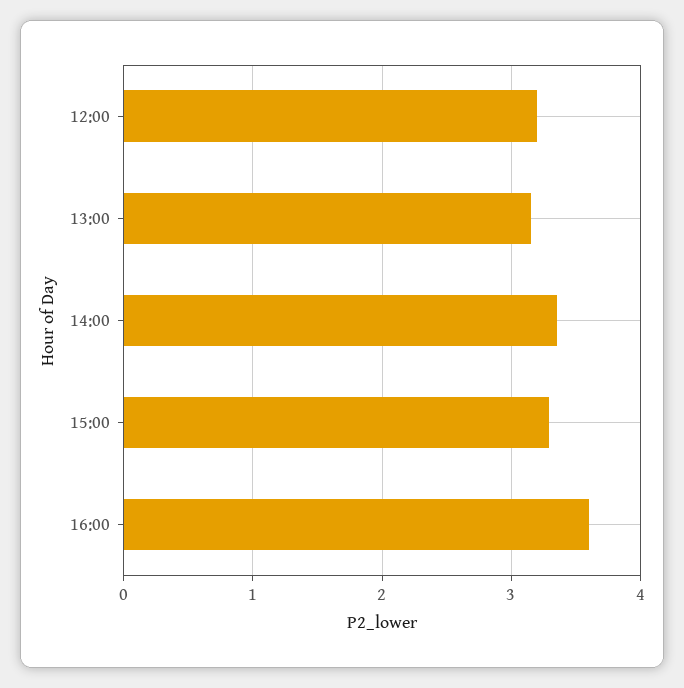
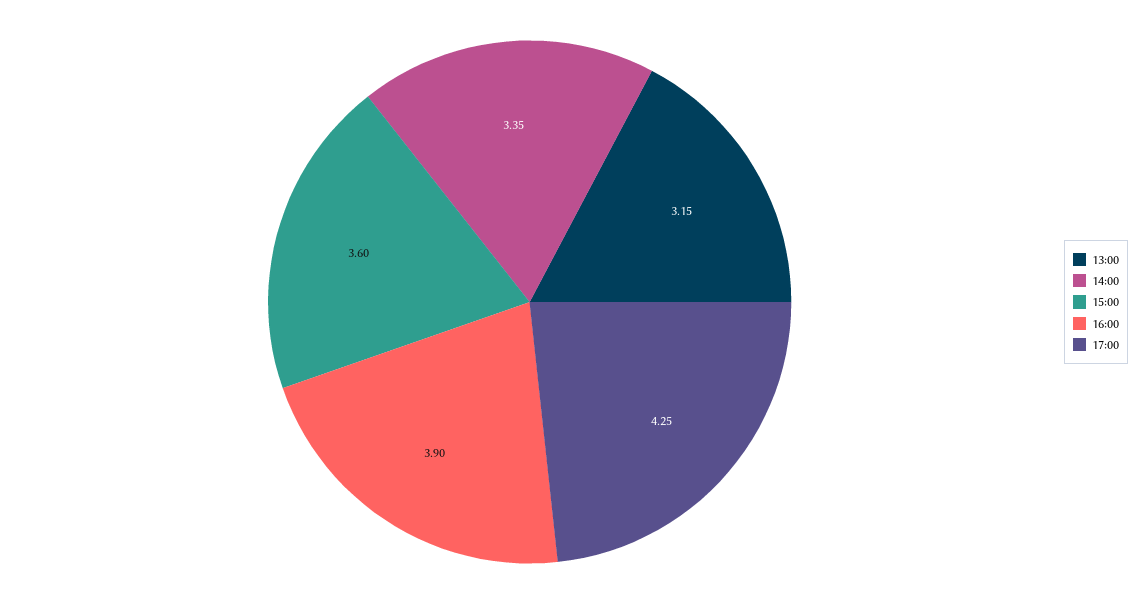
12:00: 3.2 -> none
15:00: 3.3 -> 3.6
16:00: 3.6 -> 3.9
17:00: none -> 4.25

